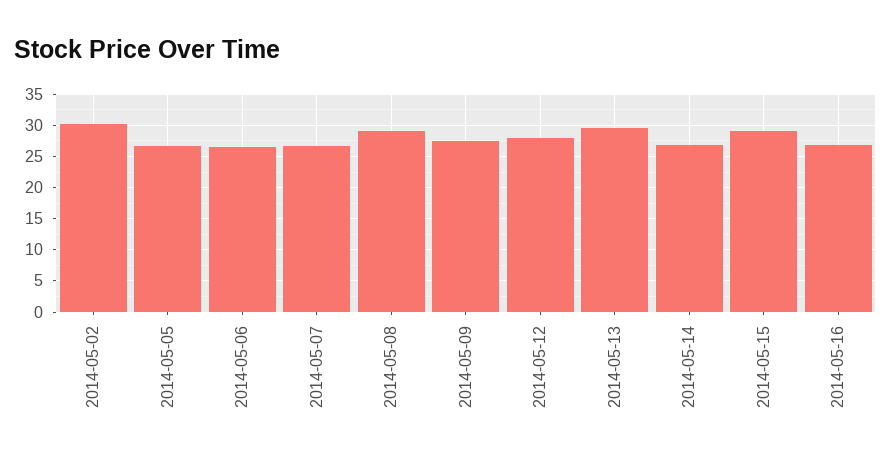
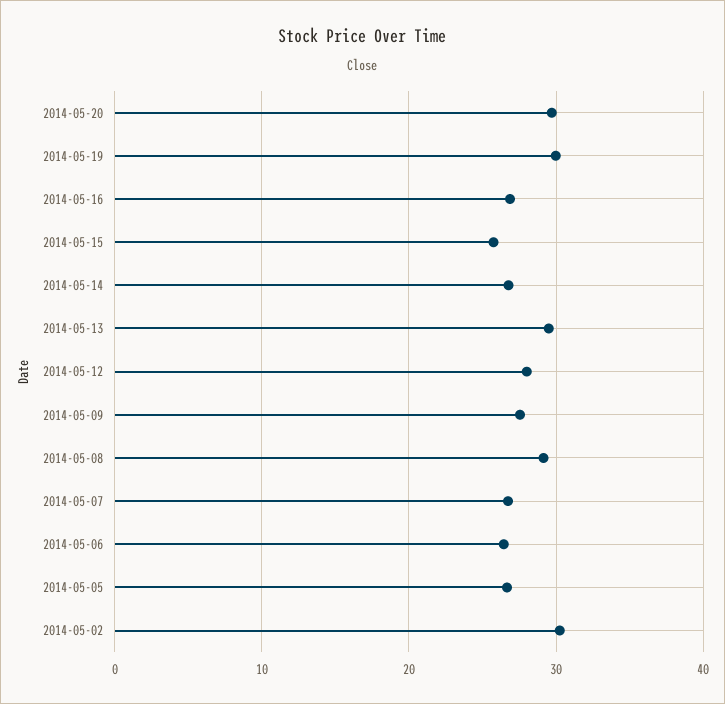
2014-05-15: 29 -> 26
2014-05-20: none -> 30
2014-05-19: none -> 30

